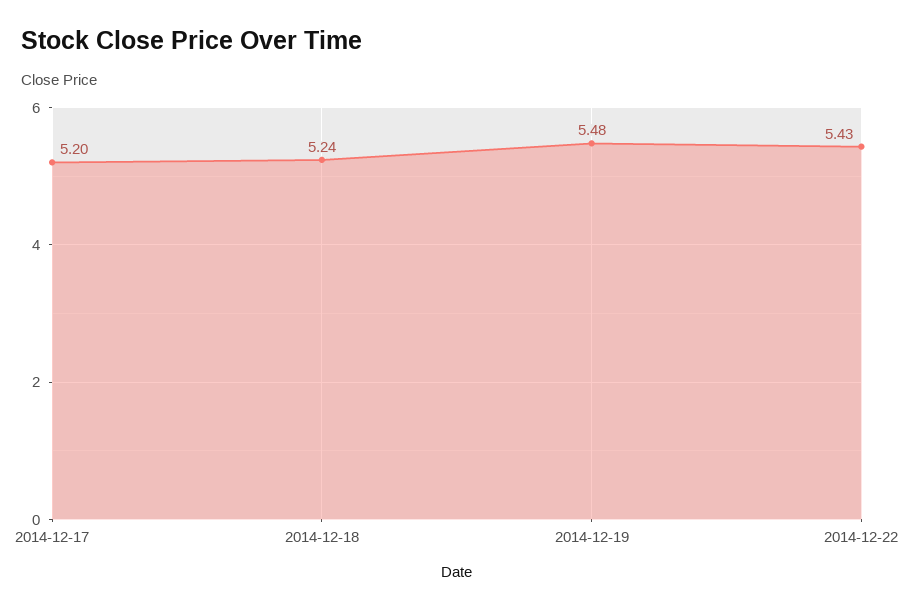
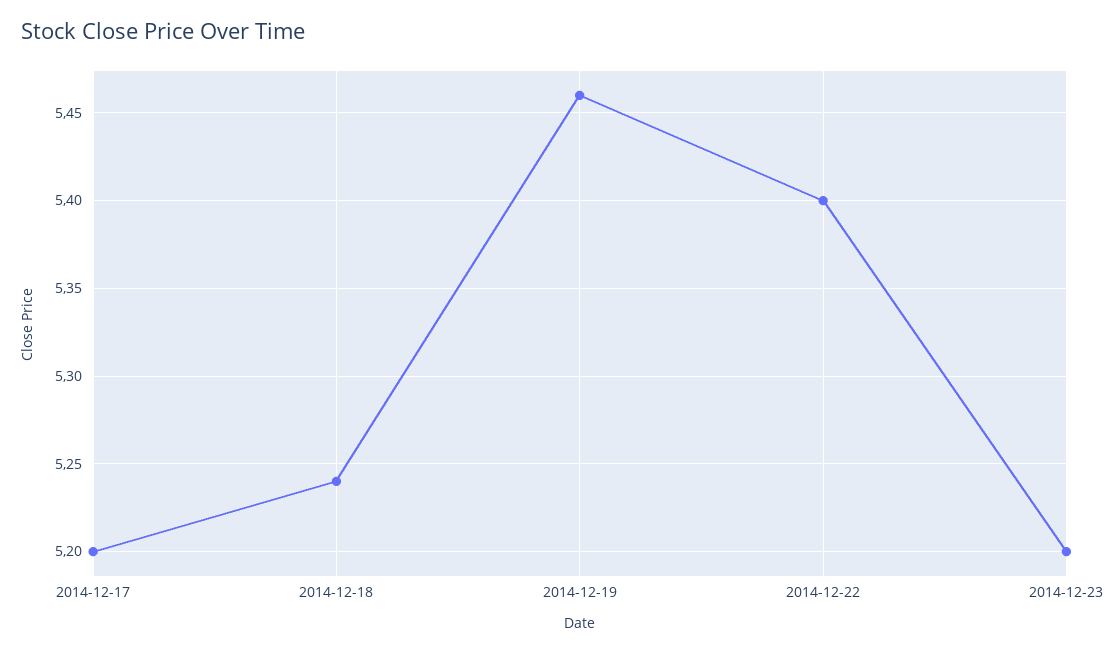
2014-12-19: 5.48 -> 5.46
2014-12-22: 5.43 -> 5.4
2014-12-23: none -> 5.2

